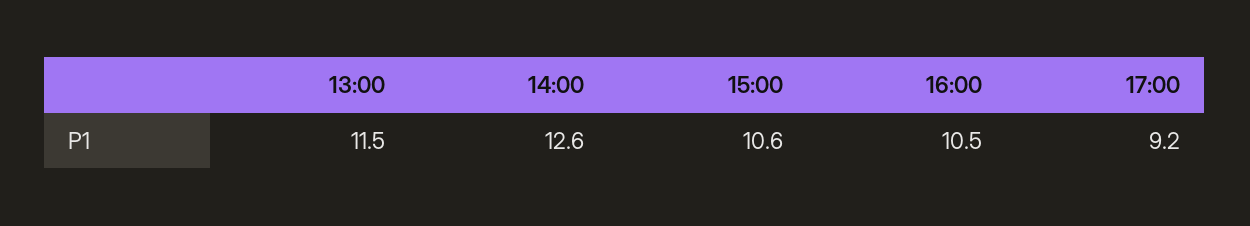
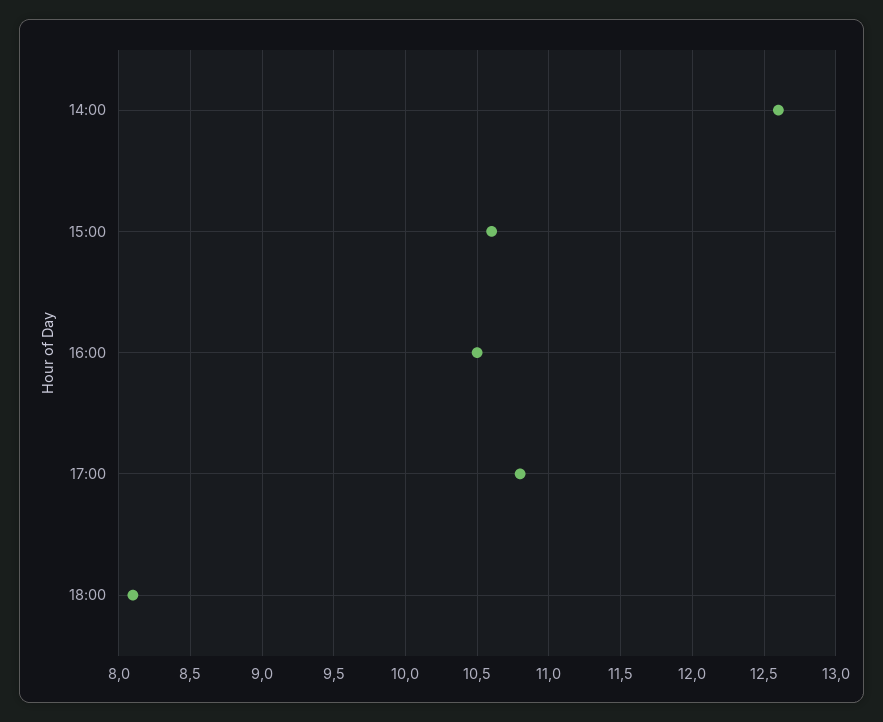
13:00: 11.5 -> none
17:00: 9.2 -> 10.8
18:00: none -> 8.1

